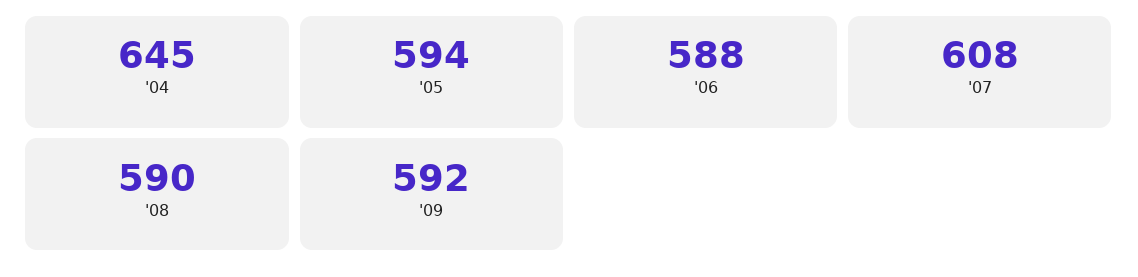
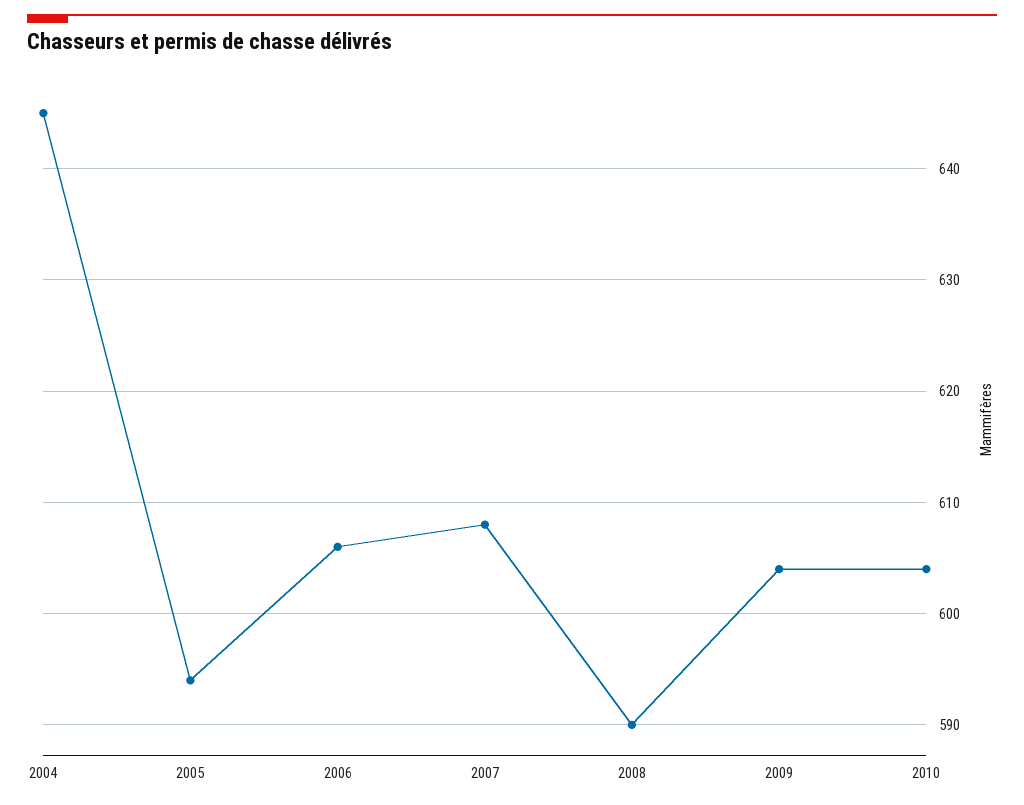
'06: 588 -> 606
'09: 592 -> 604
2010: none -> 604

